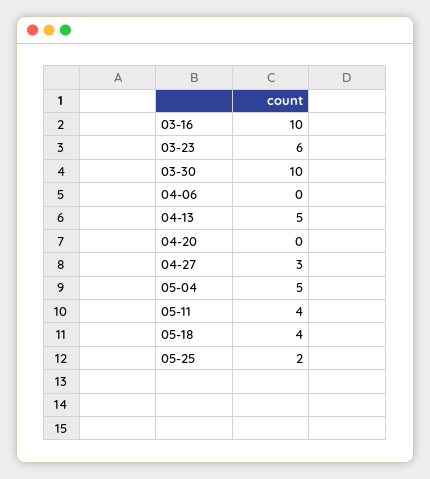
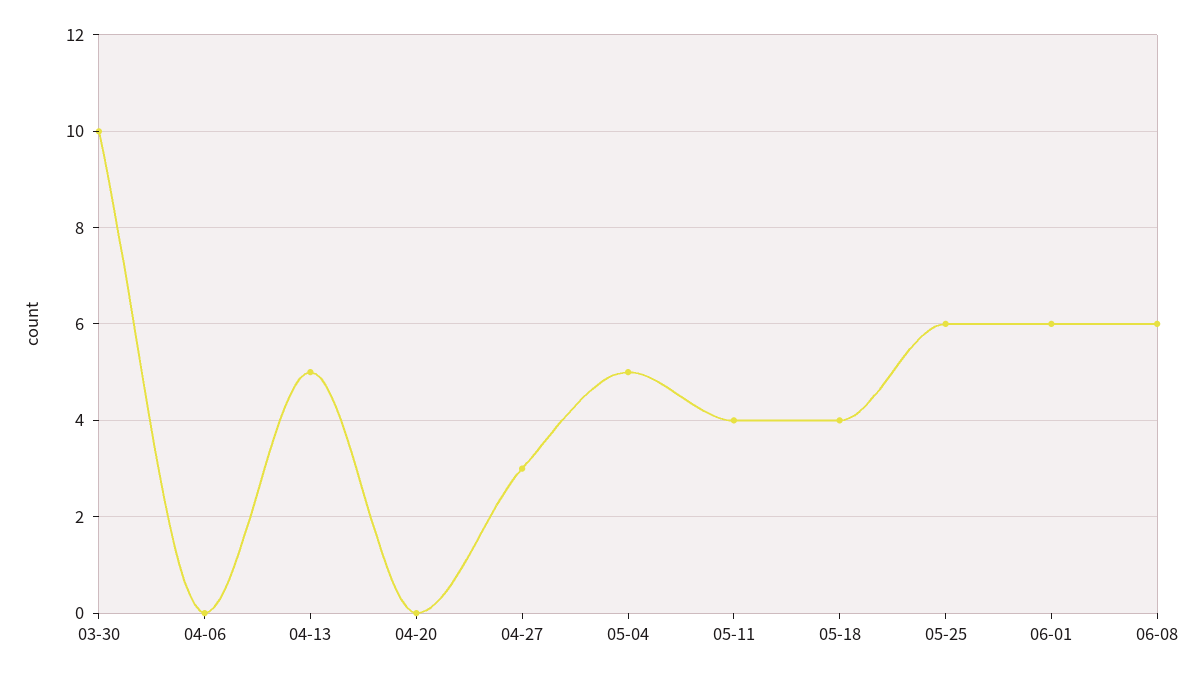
03-16: 10 -> none
03-23: 6 -> none
05-25: 2 -> 6
06-01: none -> 6
06-08: none -> 6

